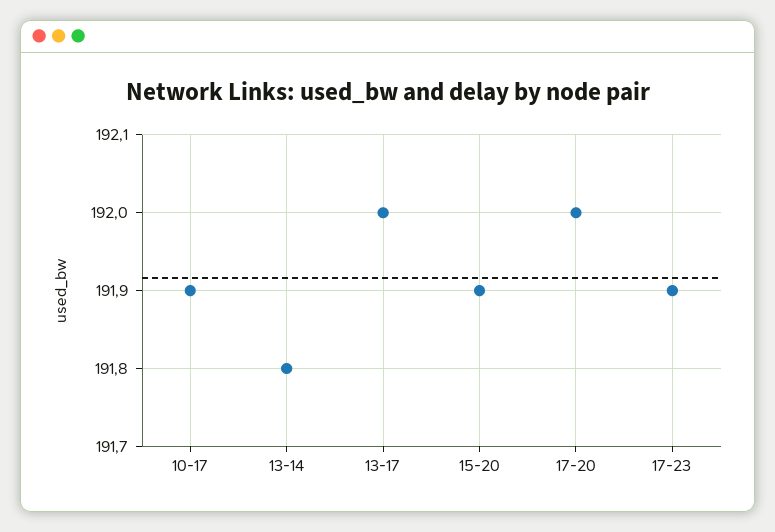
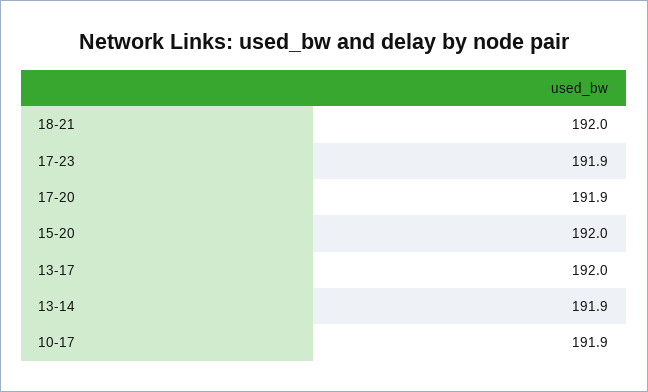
13-14: 191.8 -> 191.9
15-20: 191.9 -> 192
17-20: 192 -> 191.9
18-21: none -> 192

